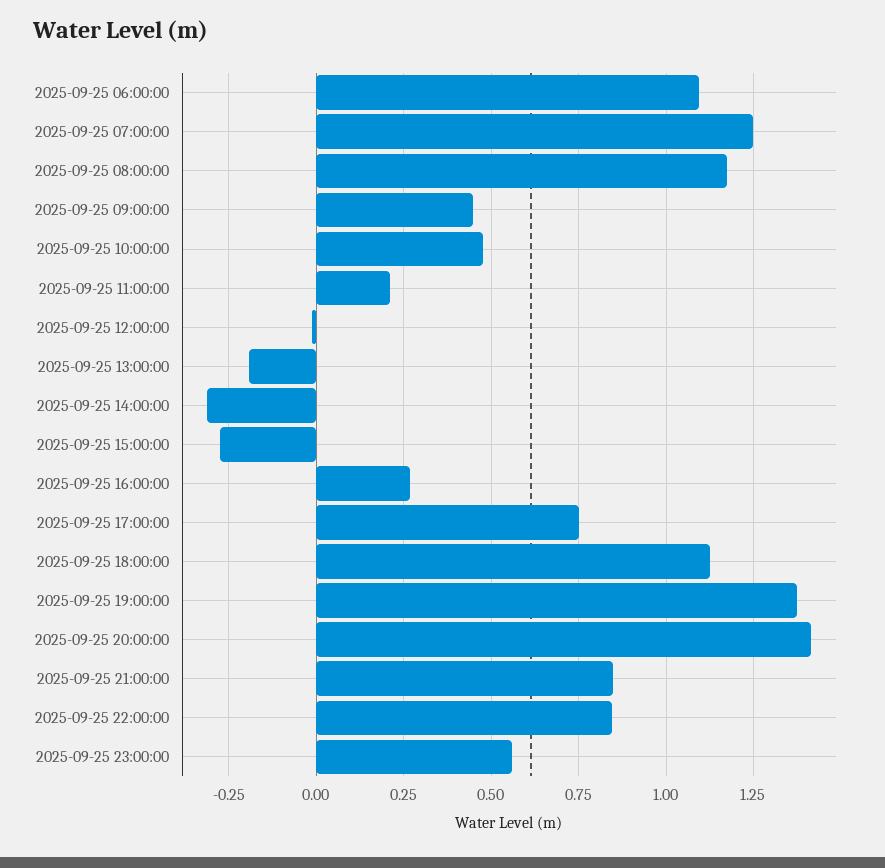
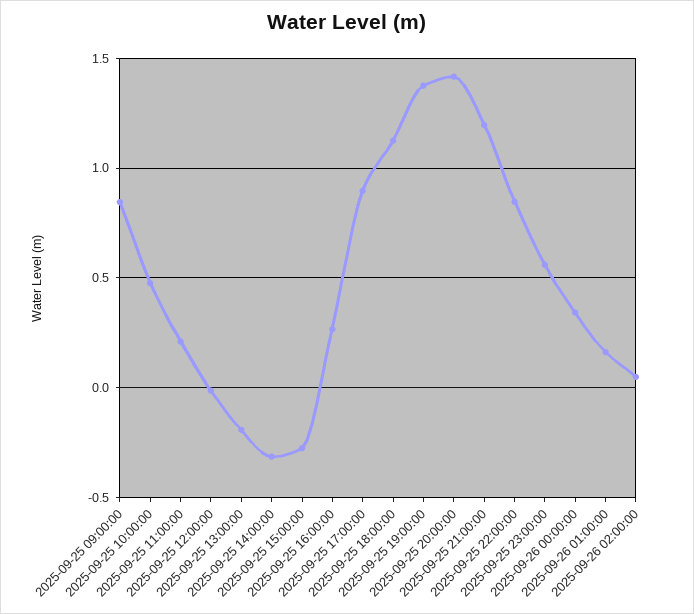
2025-09-25 06:00:00: 1.1 -> none
2025-09-25 07:00:00: 1.25 -> none
2025-09-25 08:00:00: 1.175 -> none
2025-09-25 09:00:00: 0.45 -> 0.85
2025-09-25 17:00:00: 0.75 -> 0.9
2025-09-25 21:00:00: 0.85 -> 1.2
2025-09-26 00:00:00: none -> 0.35
2025-09-26 01:00:00: none -> 0.15
2025-09-26 02:00:00: none -> 0.05

